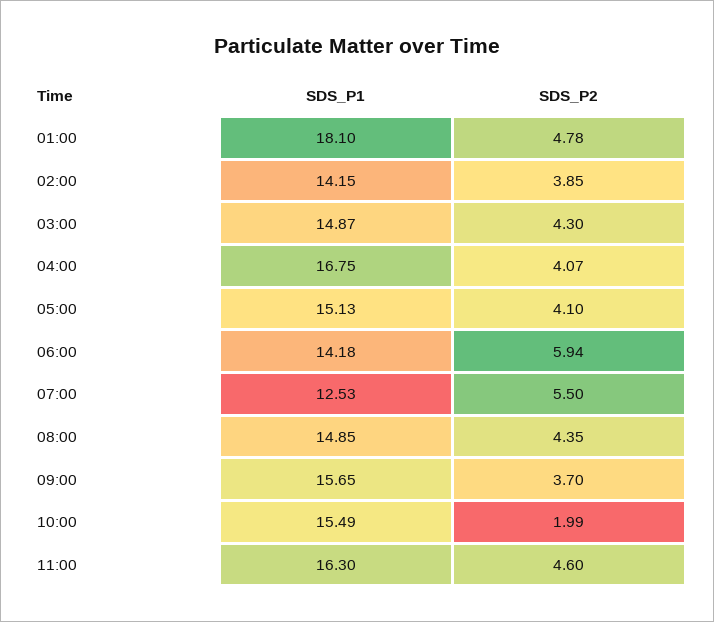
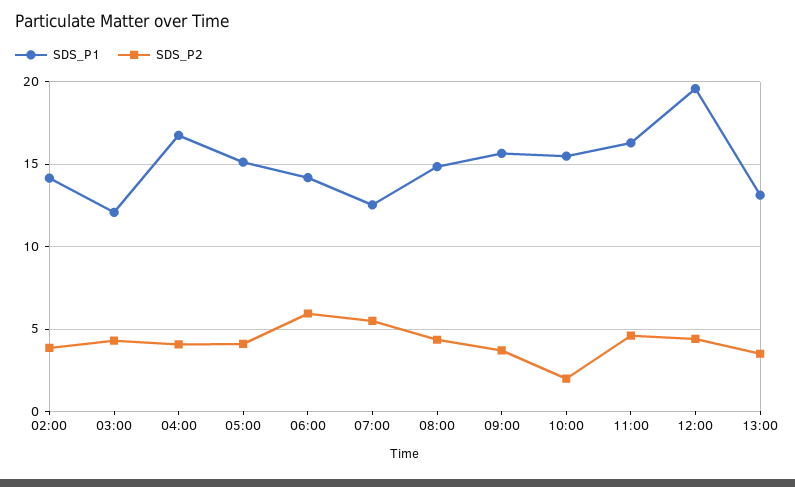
SDS_P1, 01:00: 18.1 -> none
SDS_P2, 01:00: 4.78 -> none
SDS_P1, 03:00: 14.87 -> 12
SDS_P1, 12:00: none -> 19.5
SDS_P2, 12:00: none -> 4.5
SDS_P1, 13:00: none -> 13
SDS_P2, 13:00: none -> 3.5

